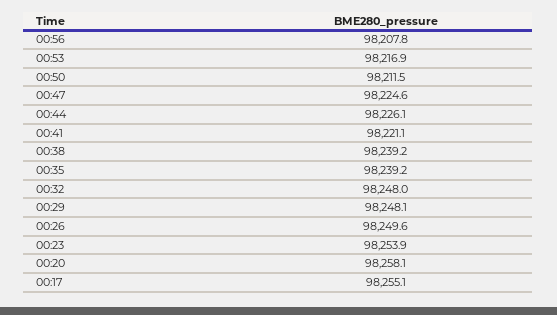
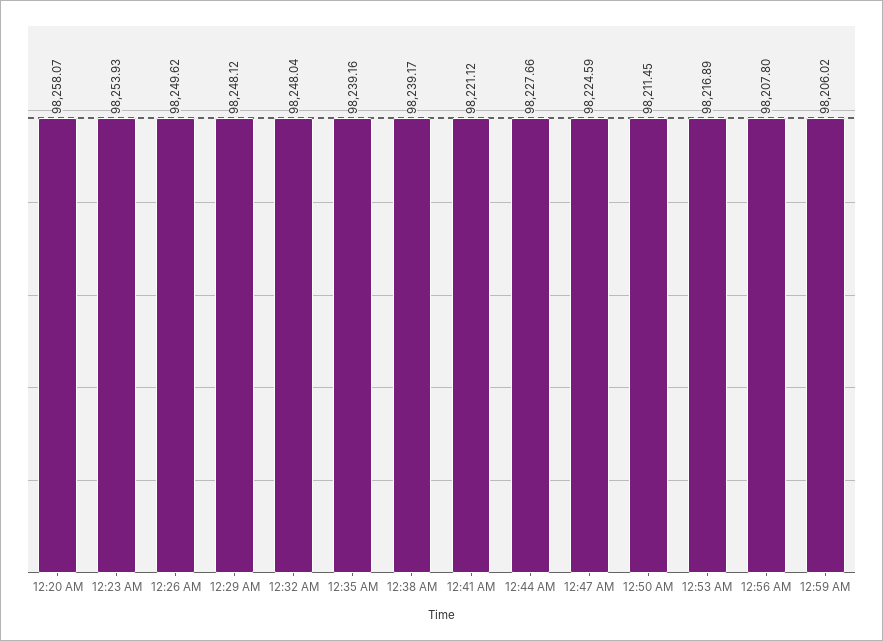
00:44: 98226.1 -> 98227.66
00:17: 98255.1 -> none
12:59 AM: none -> 98206.02

